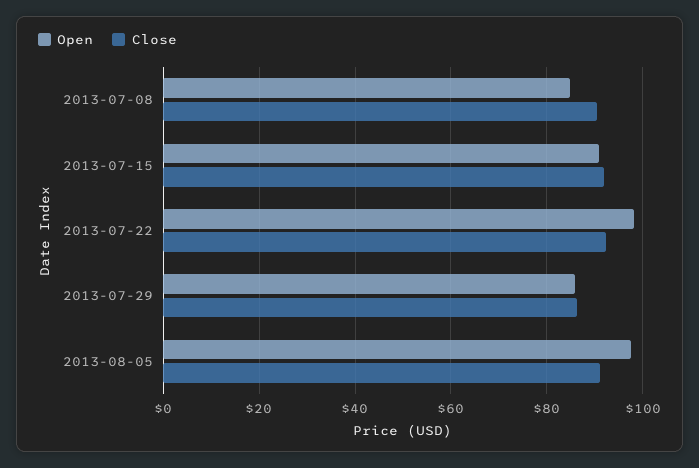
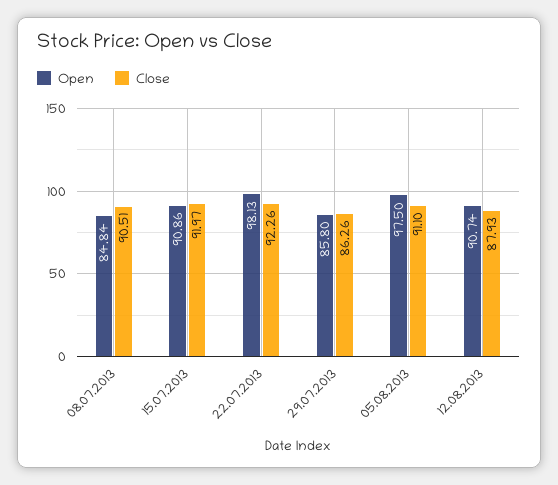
Open, 12.08.2013: none -> 90.74
Close, 12.08.2013: none -> 87.93

